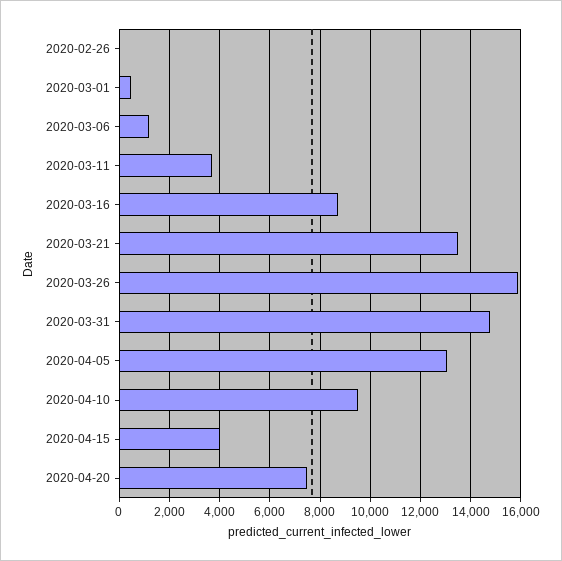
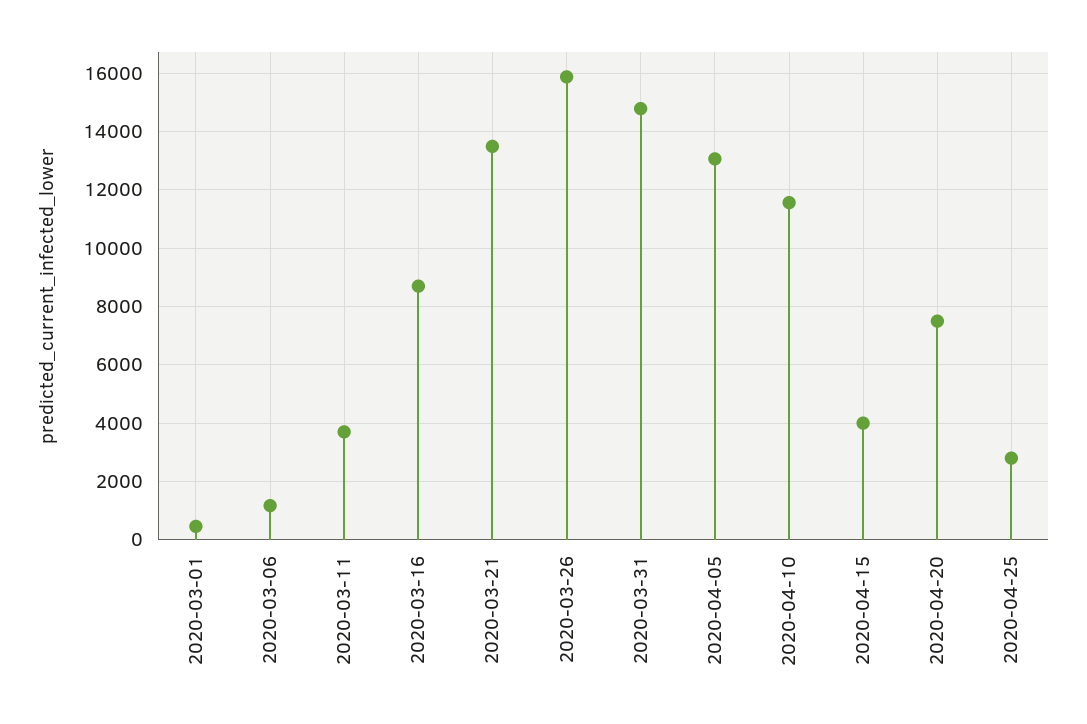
2020-02-26: 0 -> none
2020-04-10: 9500 -> 11500
2020-04-25: none -> 2750

